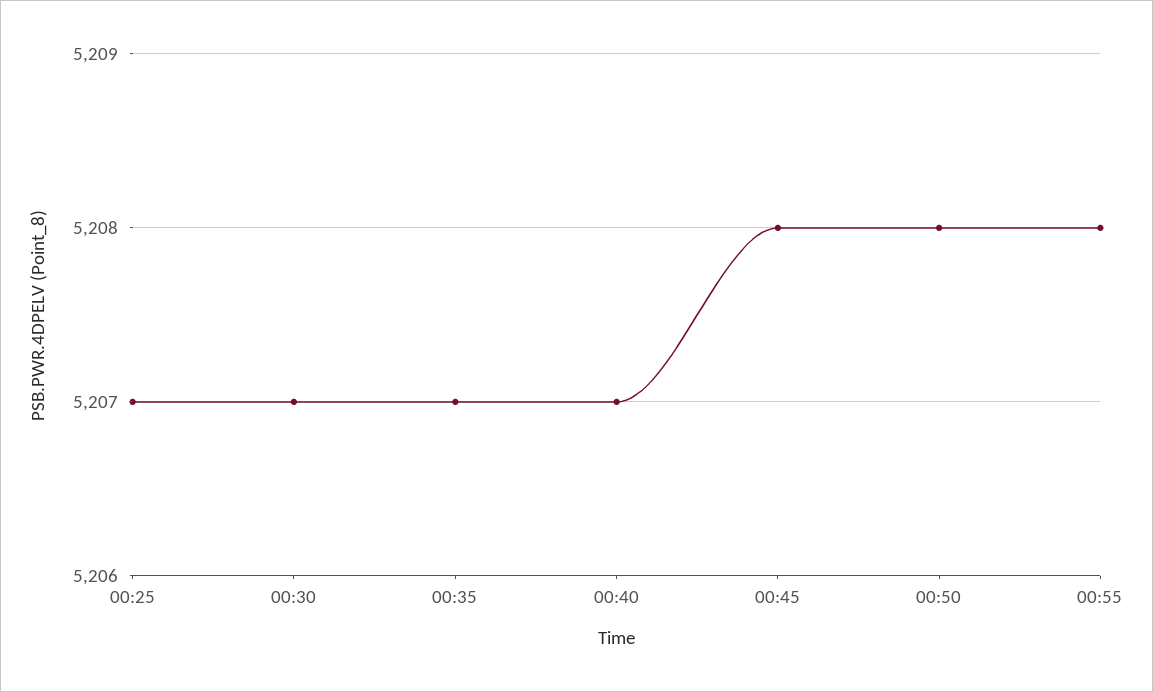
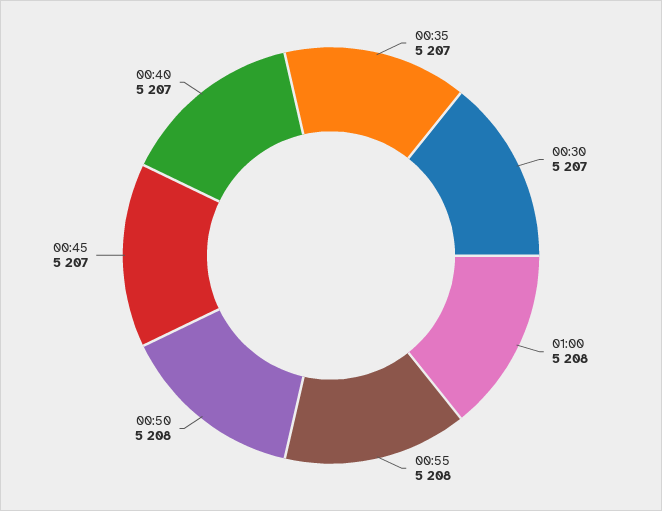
00:25: 5207 -> none
00:45: 5208 -> 5207
01:00: none -> 5208

